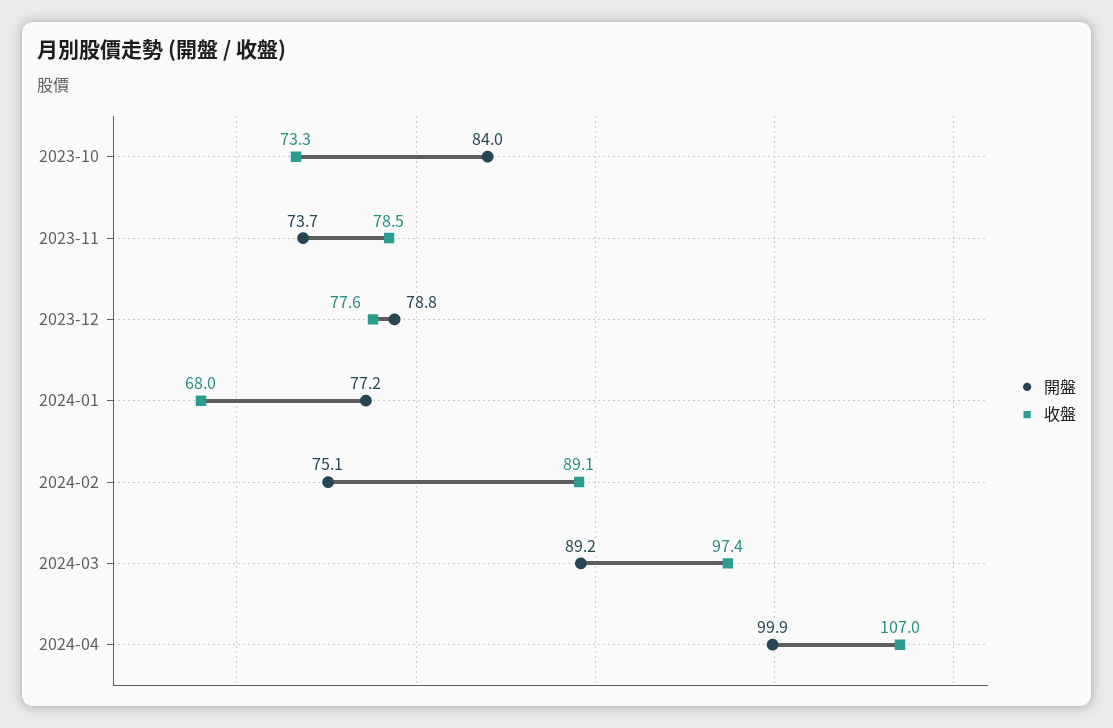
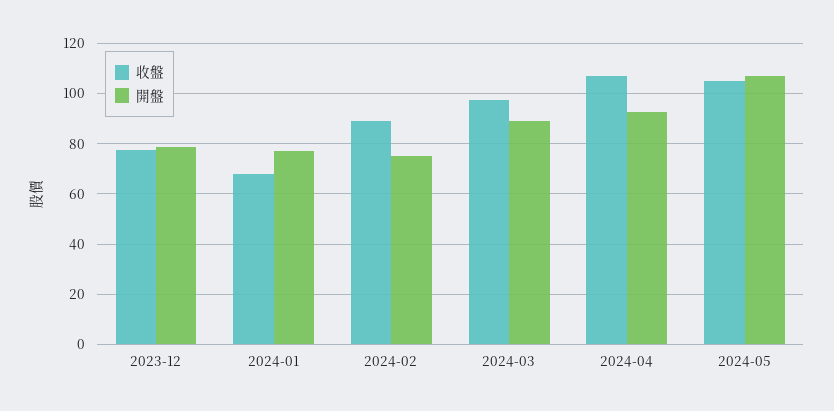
開盤, 2023-10: 84 -> none
收盤, 2023-10: 73.3 -> none
開盤, 2023-11: 73.7 -> none
收盤, 2023-11: 78.5 -> none
開盤, 2024-04: 99.9 -> 92.5
收盤, 2024-05: none -> 105
開盤, 2024-05: none -> 107.5

